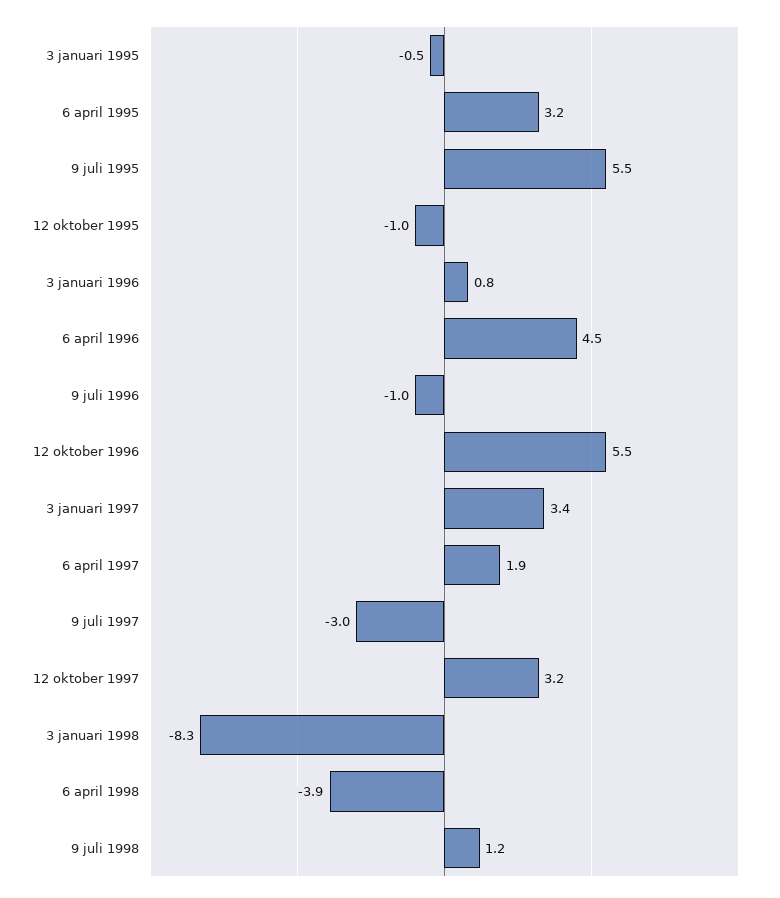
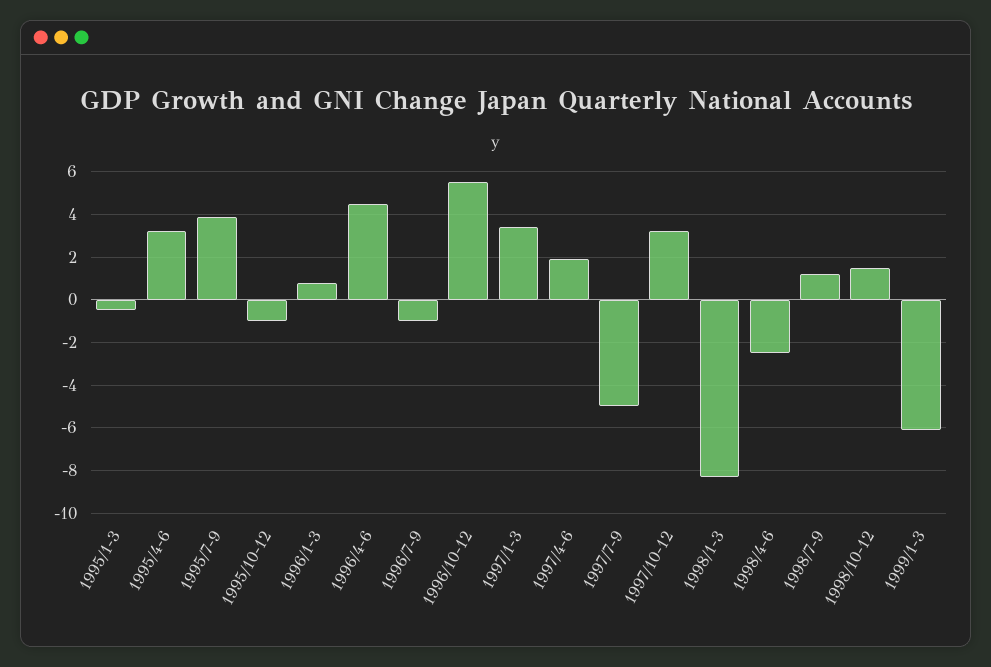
9 juli 1995: 5.5 -> 4
9 juli 1997: -3 -> -5
6 april 1998: -3.9 -> -2.5
1998/10-12: none -> 1.5
1999/1-3: none -> -6

